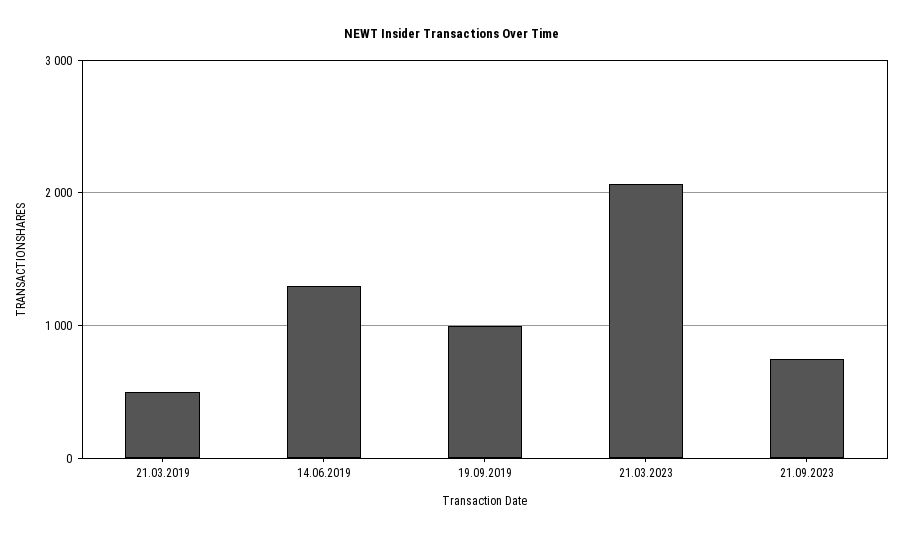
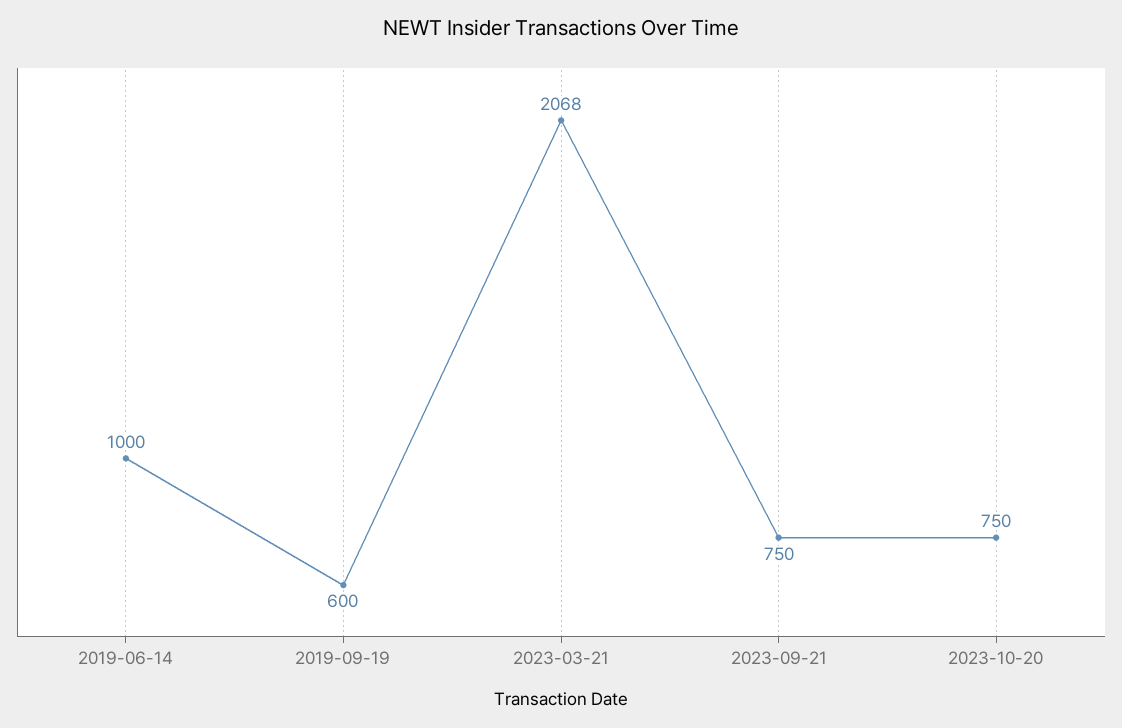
21.03.2019: 500 -> none
14.06.2019: 1300 -> 1000
19.09.2019: 1000 -> 600
2023-10-20: none -> 750

